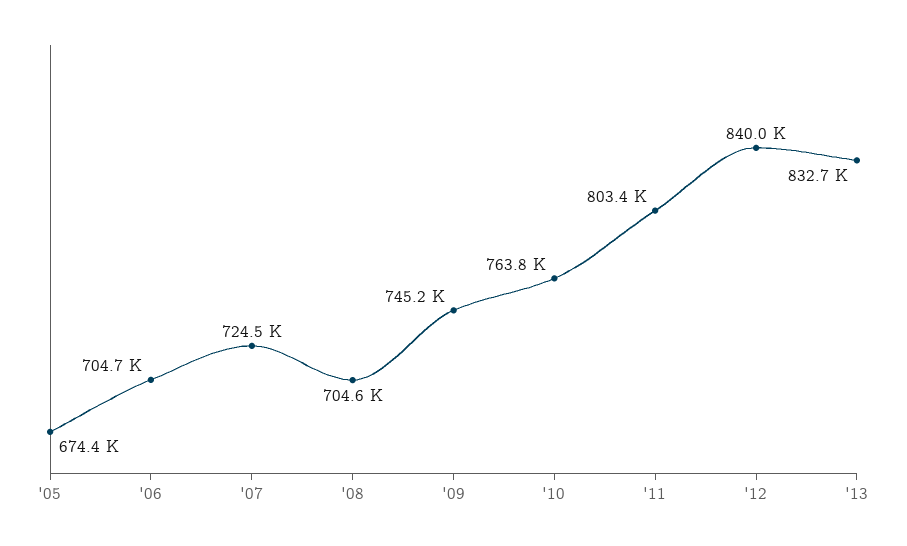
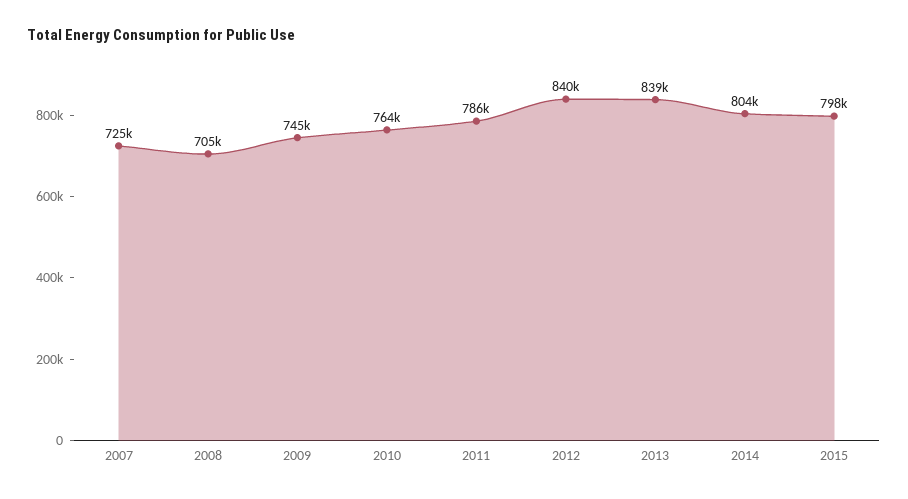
'05: 674400 -> none
'06: 704700 -> none
'11: 803400 -> 786000
'13: 832700 -> 839000
2014: none -> 804000
2015: none -> 798000

